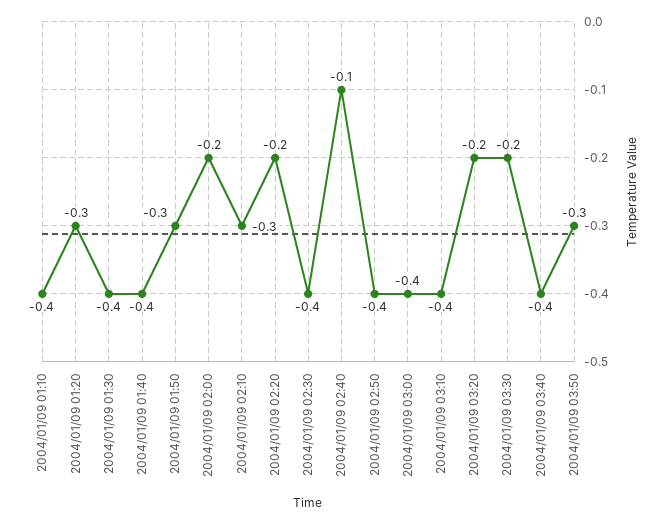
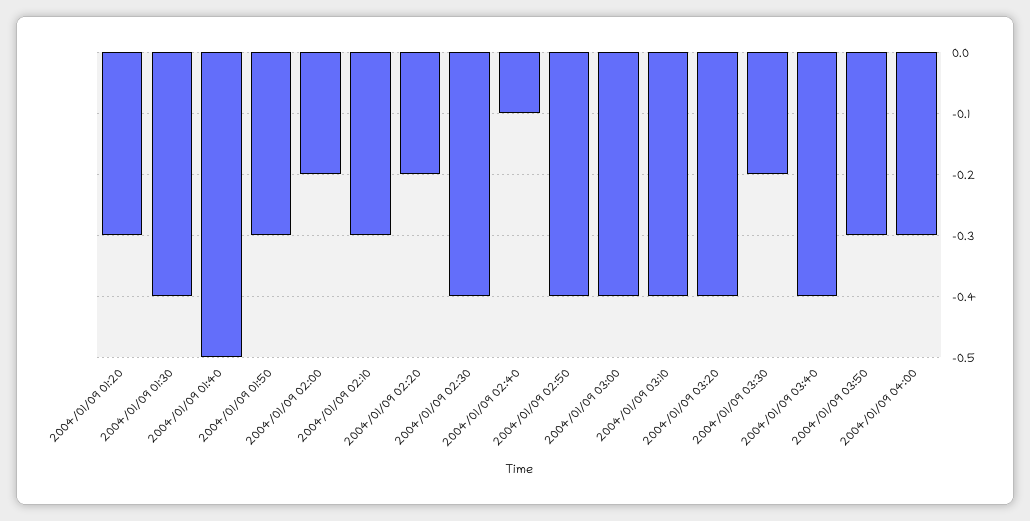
2004/01/09 01:10: -0.4 -> none
2004/01/09 01:40: -0.4 -> -0.5
2004/01/09 03:20: -0.2 -> -0.4
2004/01/09 04:00: none -> -0.3

